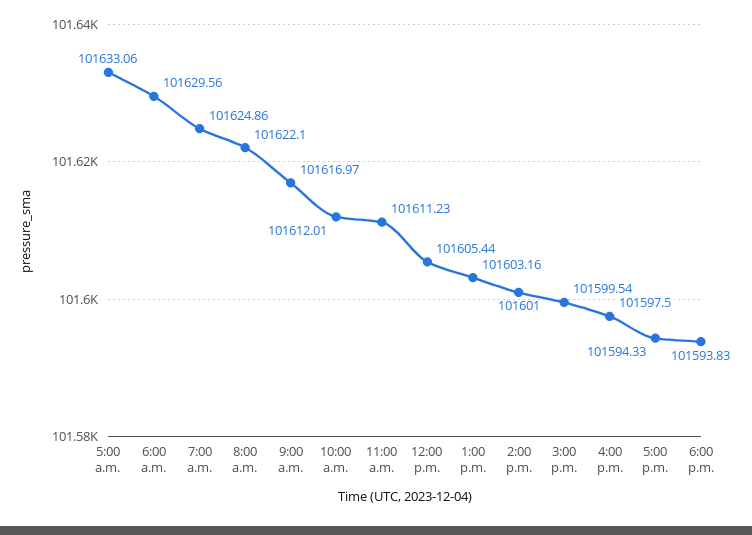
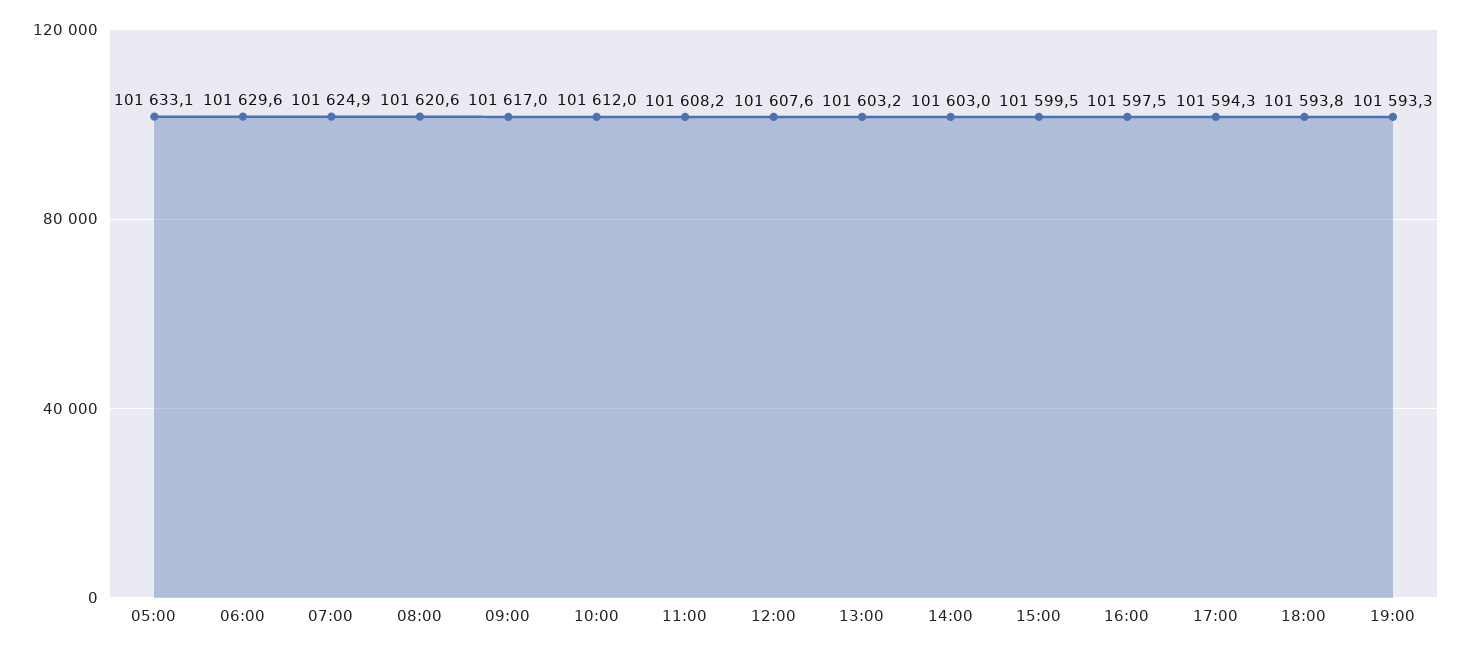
8:00 a.m.: 101622.1 -> 101620.6
11:00 a.m.: 101611.23 -> 101608.2
12:00 p.m.: 101605.44 -> 101607.6
2:00 p.m.: 101601 -> 101603
19:00: none -> 101593.3

